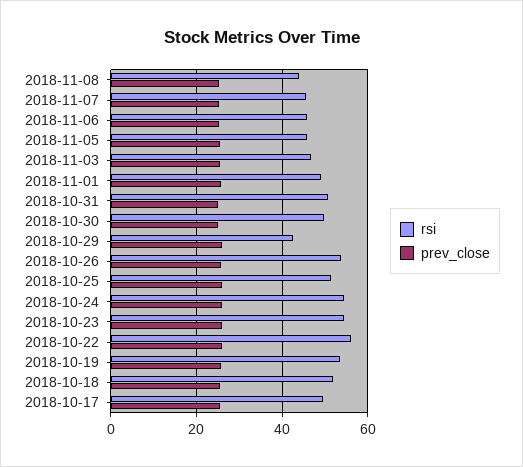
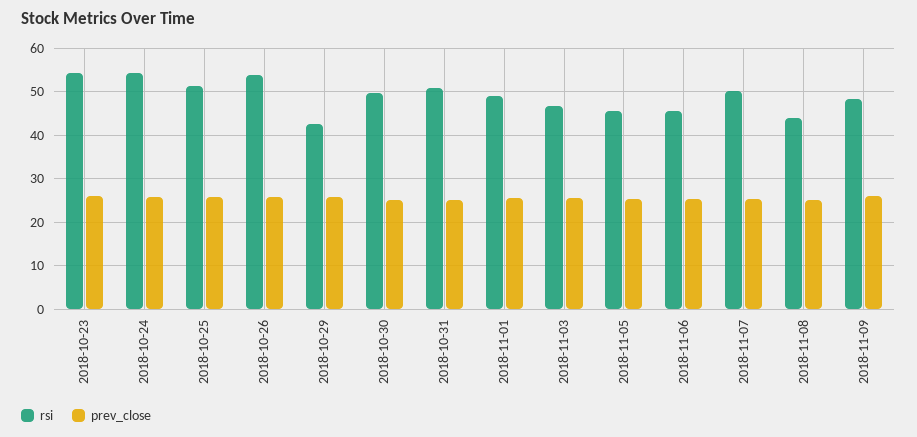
rsi, 2018-11-07: 46 -> 50
rsi, 2018-10-22: 56 -> none
prev_close, 2018-10-22: 26 -> none
rsi, 2018-10-19: 54 -> none
prev_close, 2018-10-19: 26 -> none
rsi, 2018-10-18: 52 -> none
prev_close, 2018-10-18: 26 -> none
rsi, 2018-10-17: 50 -> none
prev_close, 2018-10-17: 26 -> none
rsi, 2018-11-09: none -> 48
prev_close, 2018-11-09: none -> 26

